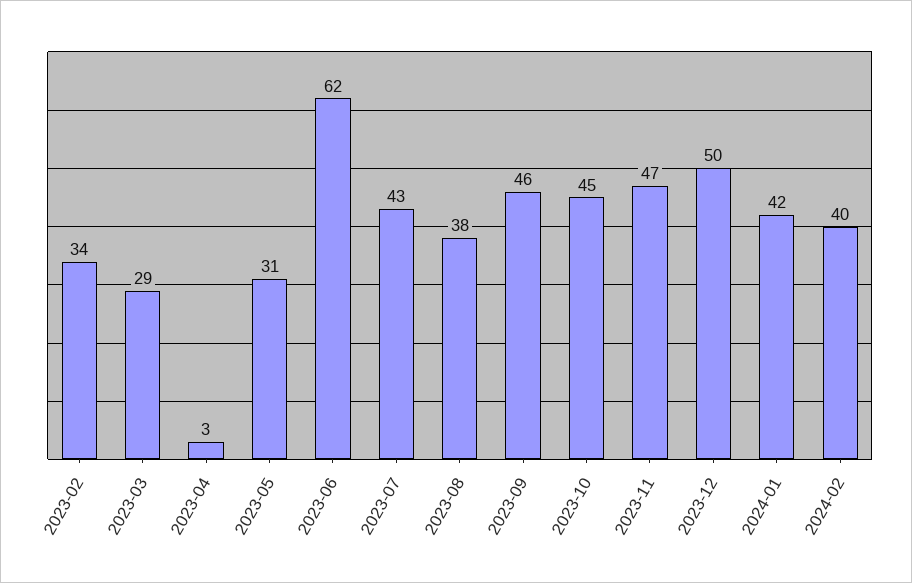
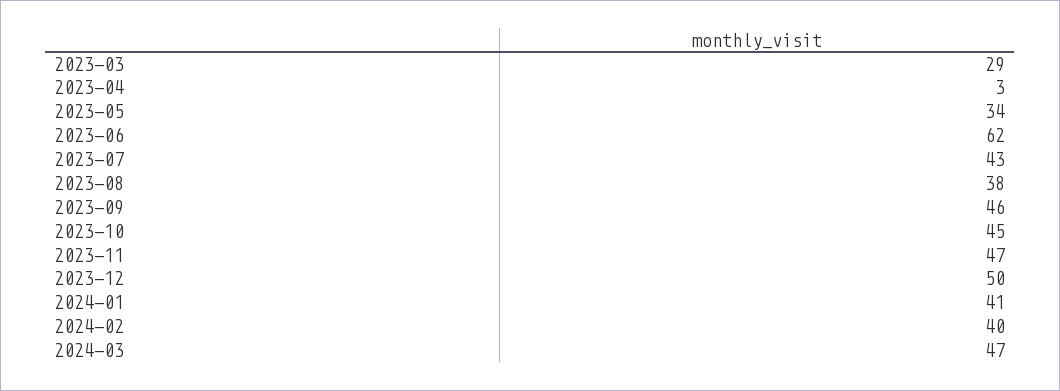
2023-02: 34 -> none
2023-05: 31 -> 34
2024-01: 42 -> 41
2024-03: none -> 47

